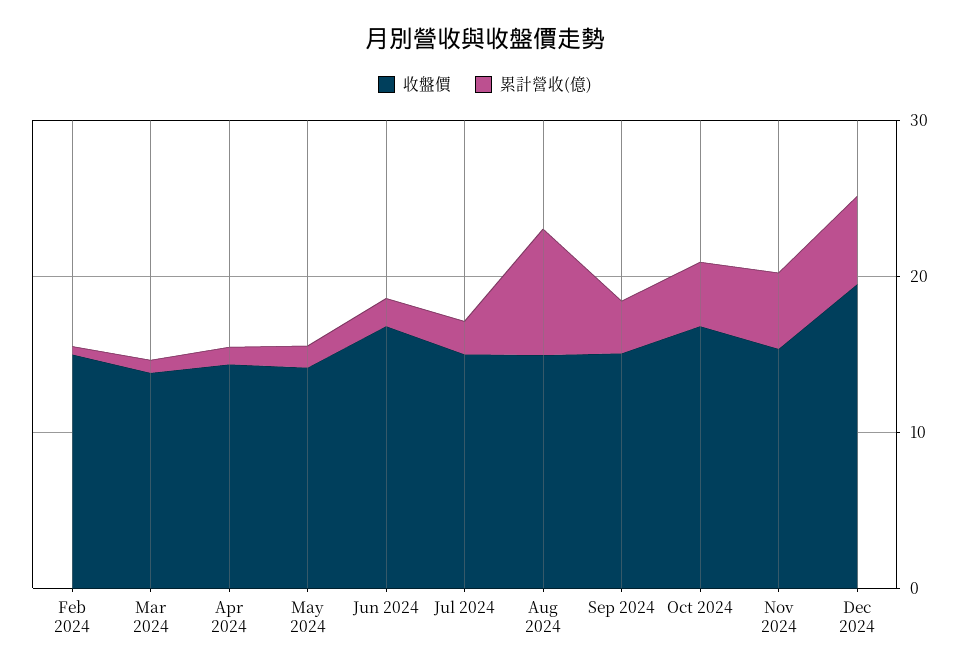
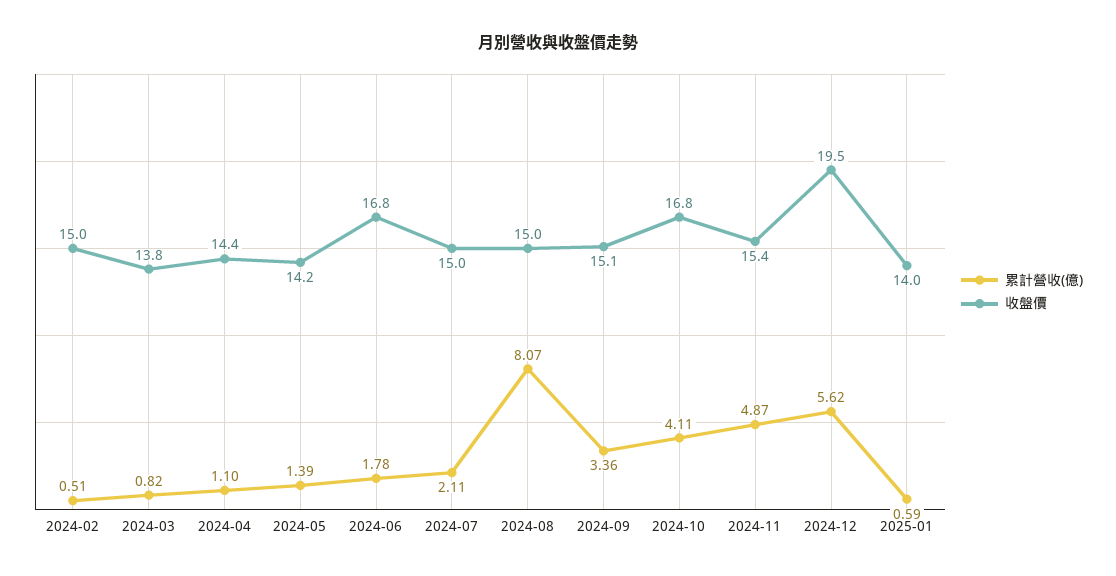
累計營收(億), 2025-01: none -> 0.59
收盤價, 2025-01: none -> 14

